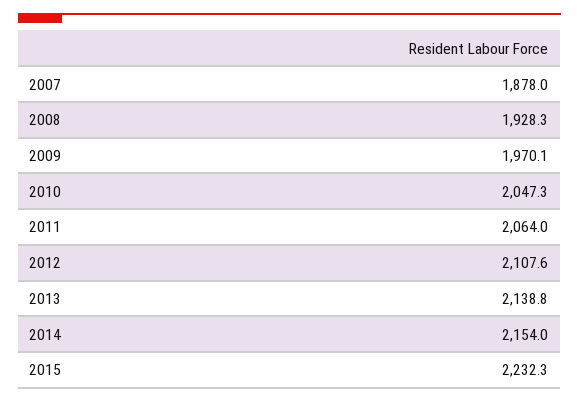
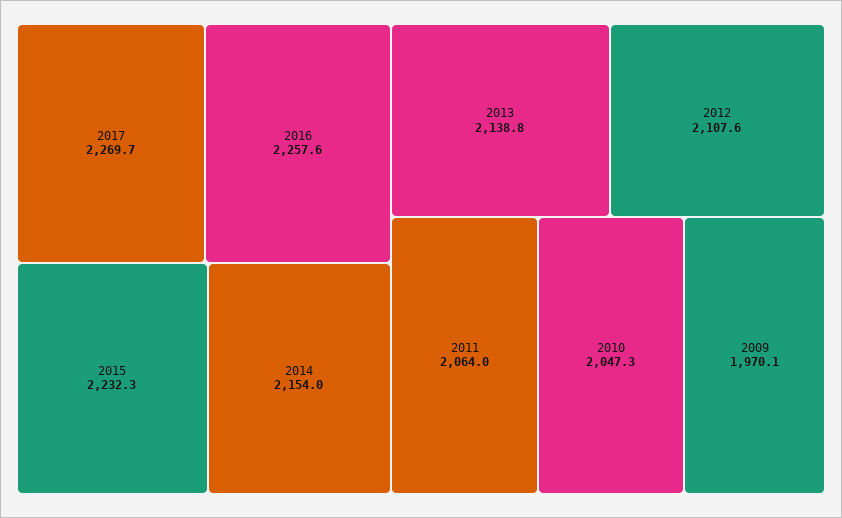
2007: 1878 -> none
2008: 1928.3 -> none
2017: none -> 2269.7
2016: none -> 2257.6

